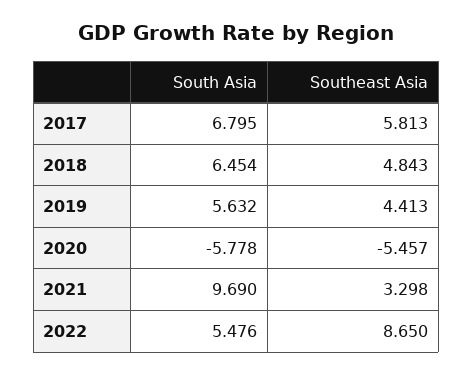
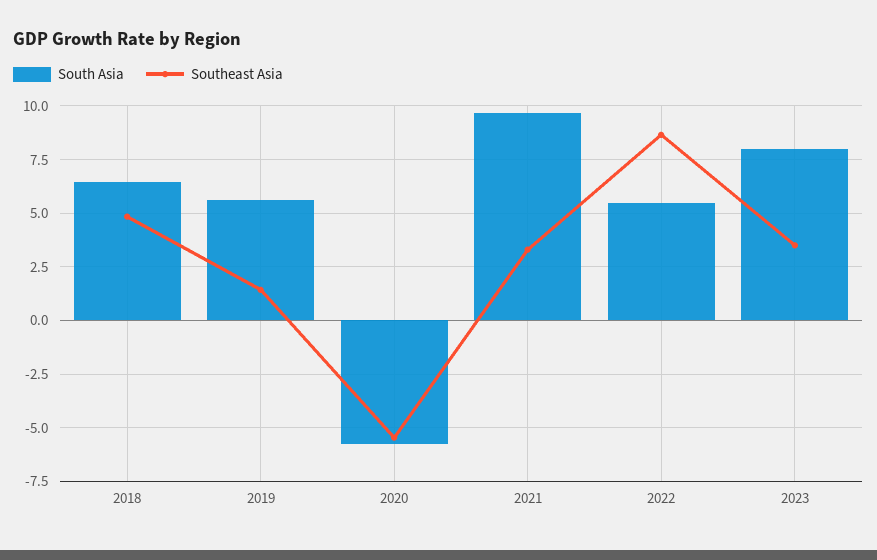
South Asia, 2017: 6.795 -> none
Southeast Asia, 2017: 5.813 -> none
Southeast Asia, 2019: 4.413 -> 1.5
South Asia, 2023: none -> 8
Southeast Asia, 2023: none -> 3.5

